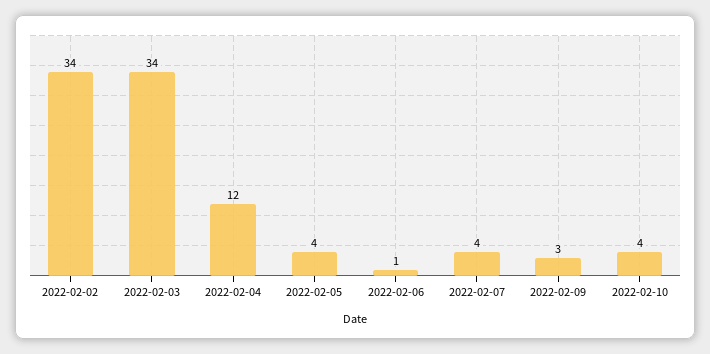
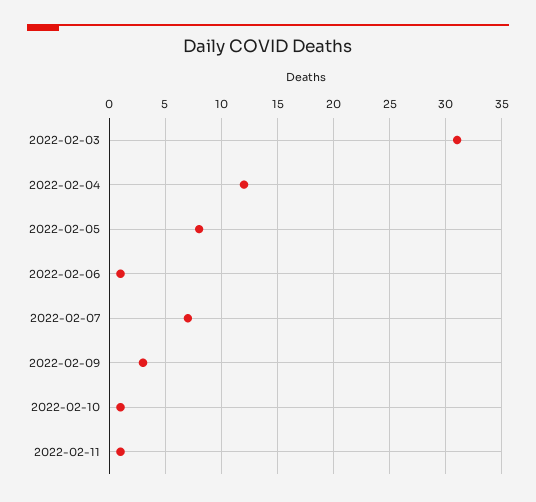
2022-02-02: 34 -> none
2022-02-03: 34 -> 31
2022-02-05: 4 -> 8
2022-02-07: 4 -> 7
2022-02-10: 4 -> 1
2022-02-11: none -> 1

